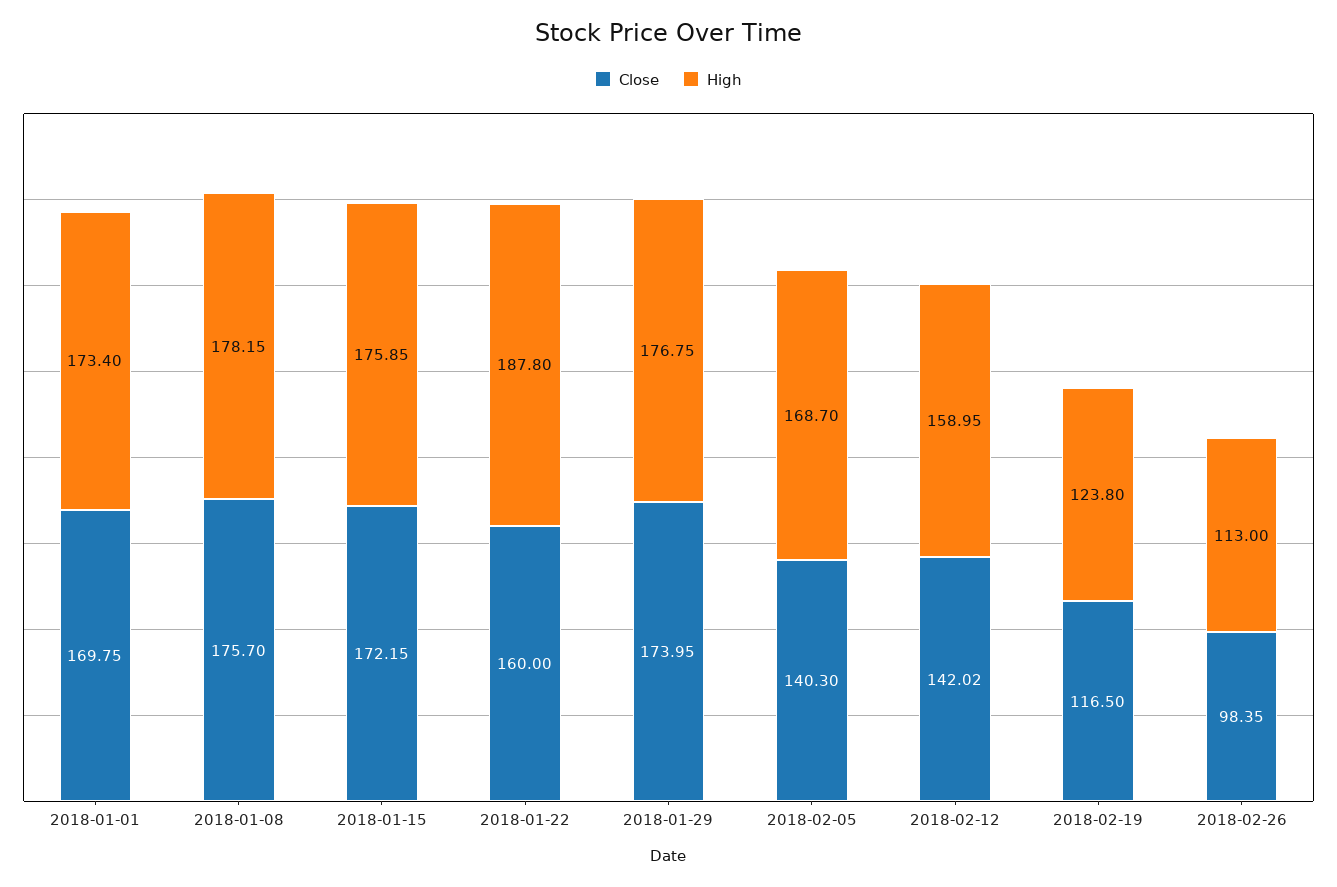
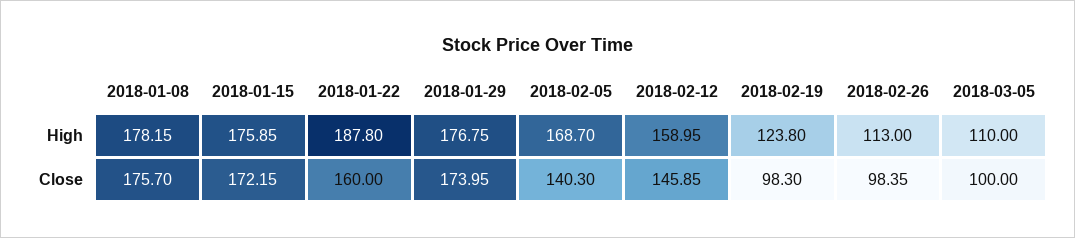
Close, 2018-01-01: 169.75 -> none
High, 2018-01-01: 173.4 -> none
Close, 2018-02-12: 142.02 -> 145.85
Close, 2018-02-19: 116.5 -> 98.3
High, 2018-03-05: none -> 110
Close, 2018-03-05: none -> 100

